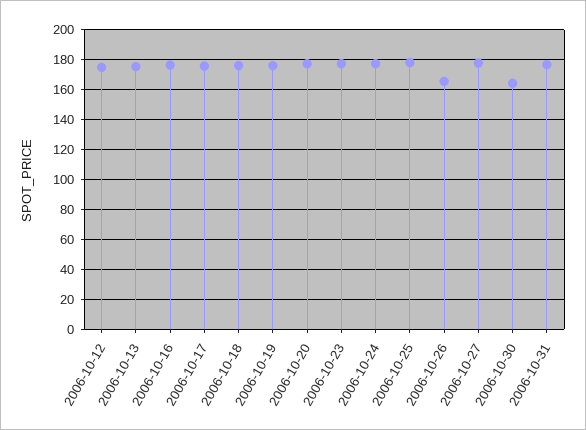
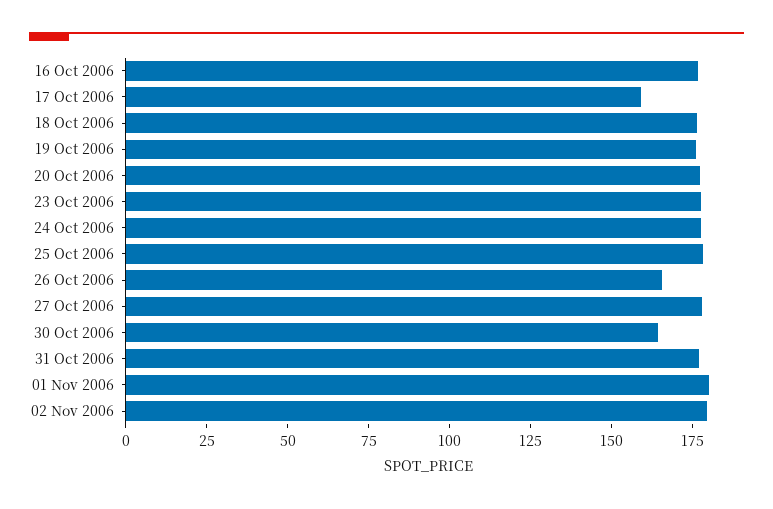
2006-10-12: 175 -> none
2006-10-13: 175 -> none
2006-10-17: 175 -> 160
01 Nov 2006: none -> 180
02 Nov 2006: none -> 180

